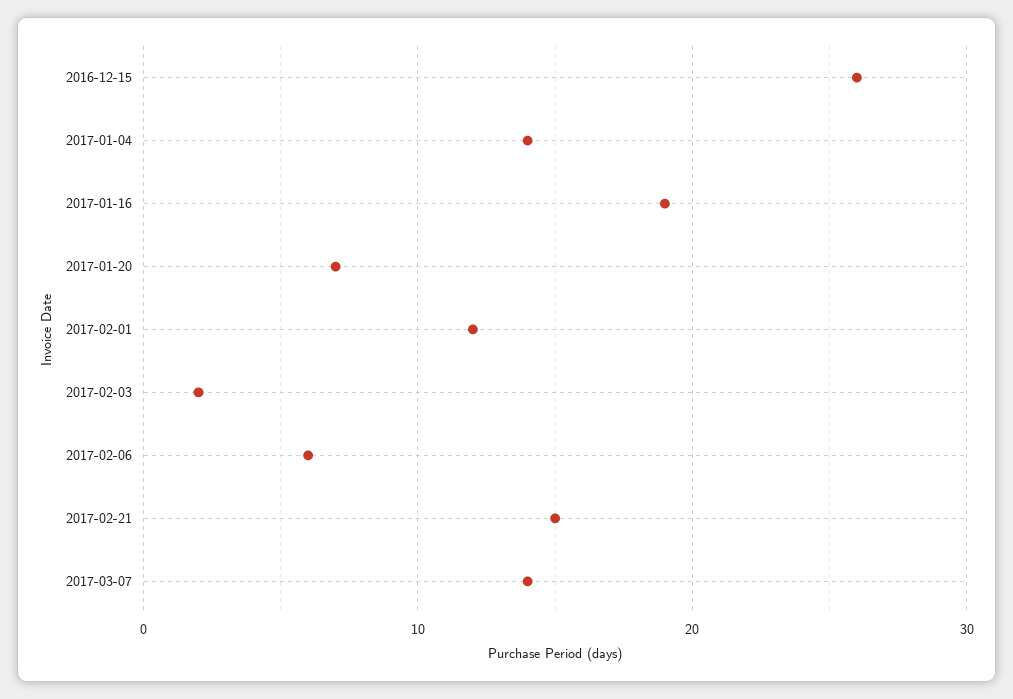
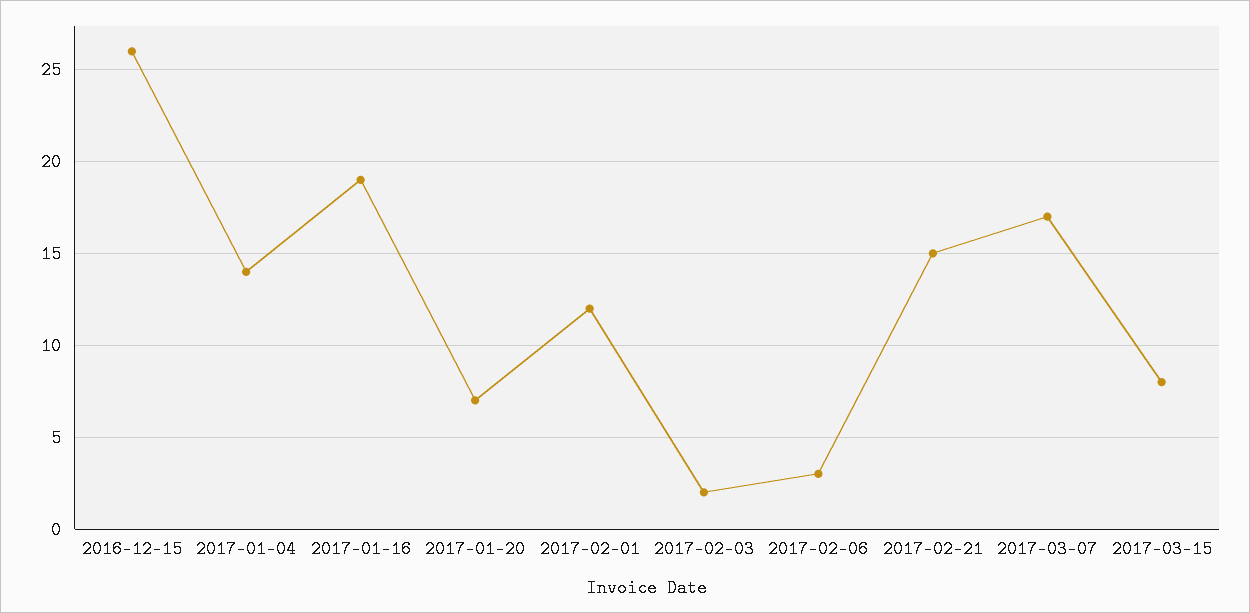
2017-02-06: 6 -> 3
2017-03-07: 14 -> 17
2017-03-15: none -> 8

